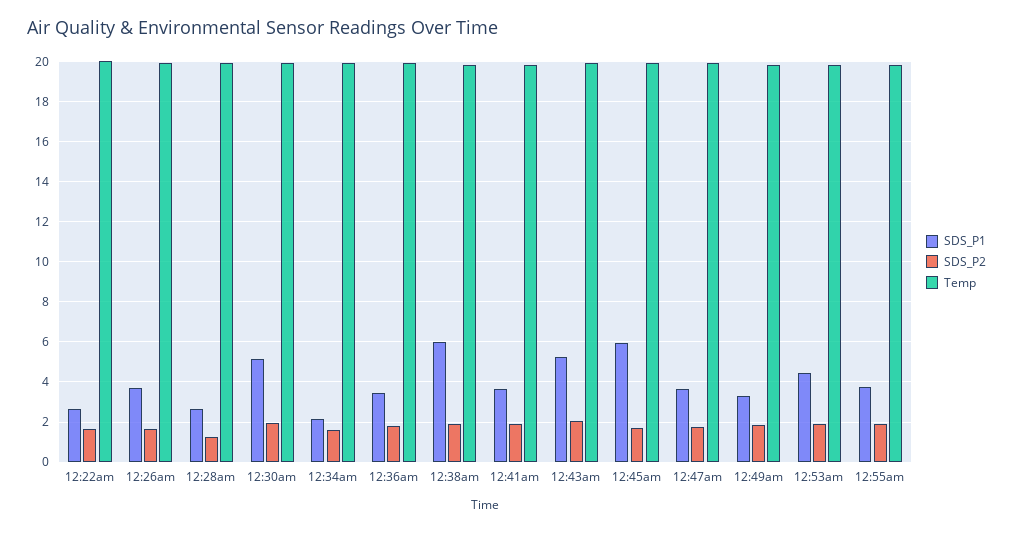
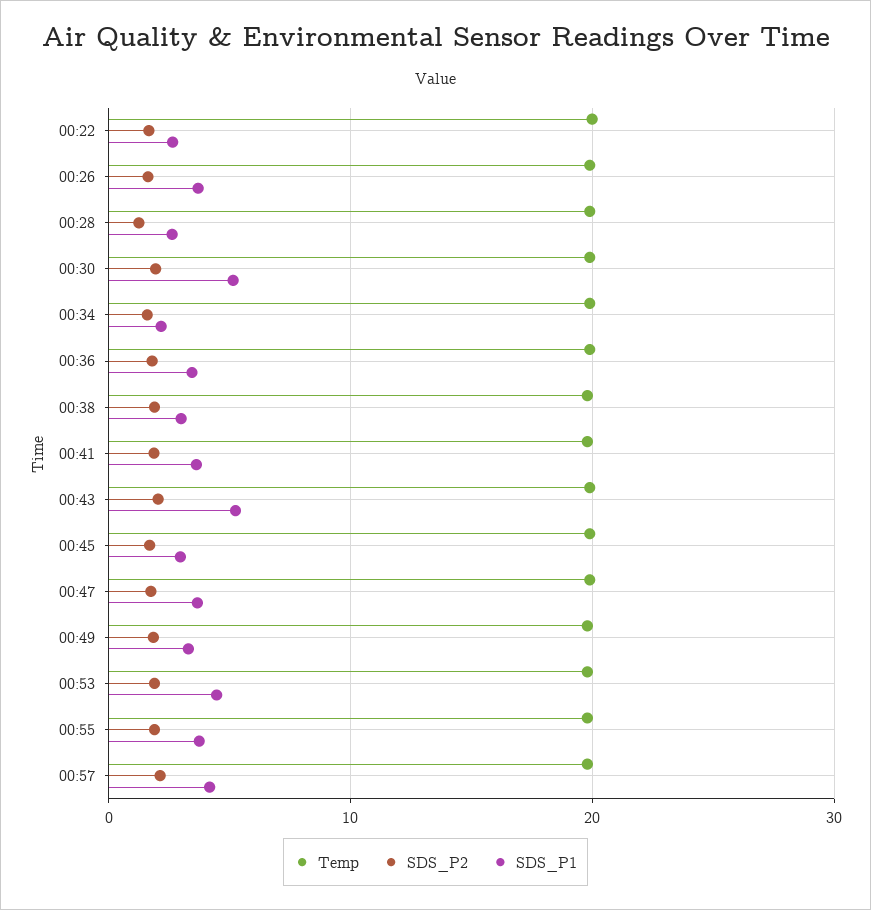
SDS_P1, 12:38am: 6 -> 3
SDS_P1, 12:45am: 6 -> 3
Temp, 00:57: none -> 20
SDS_P2, 00:57: none -> 2
SDS_P1, 00:57: none -> 4

